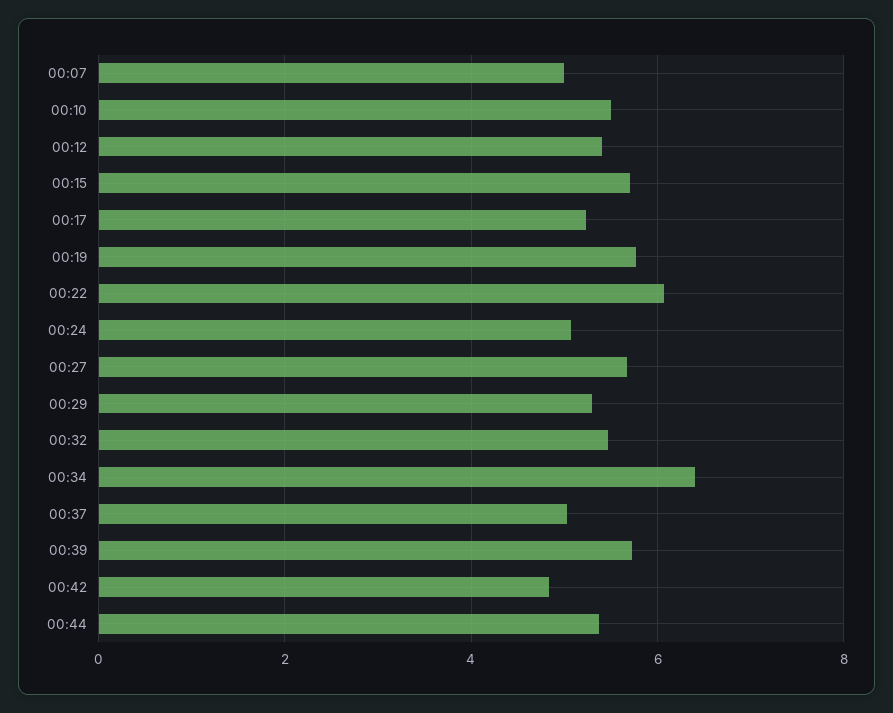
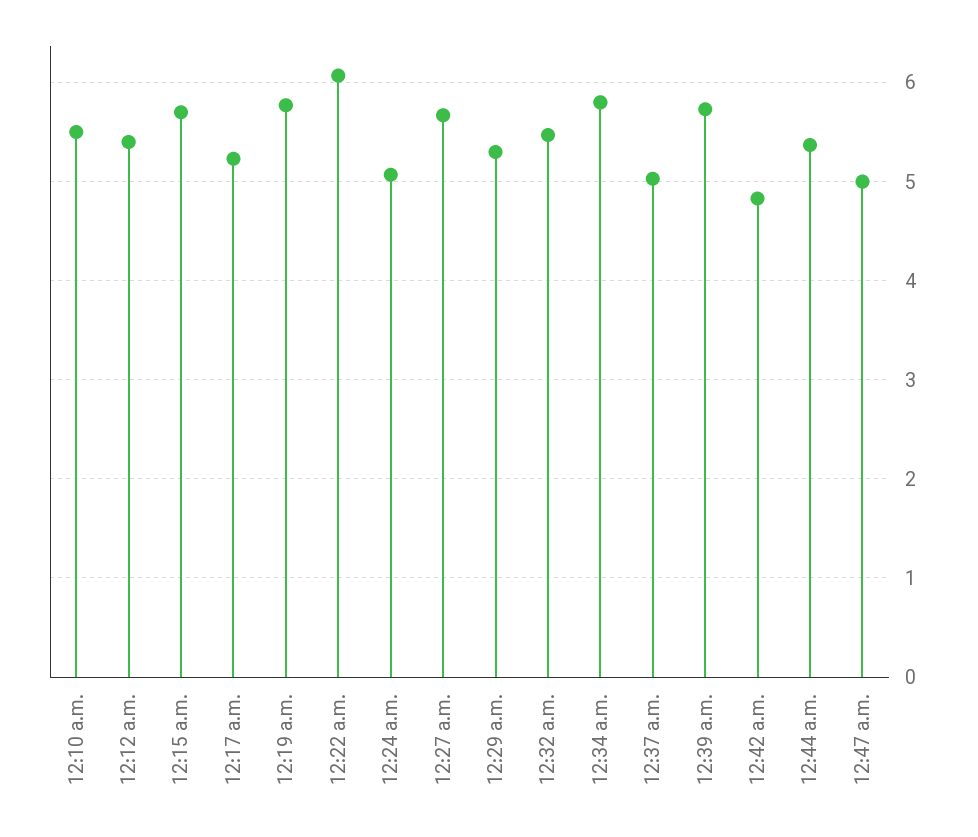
00:07: 5 -> none
00:34: 6.4 -> 5.8
12:47 a.m.: none -> 5

